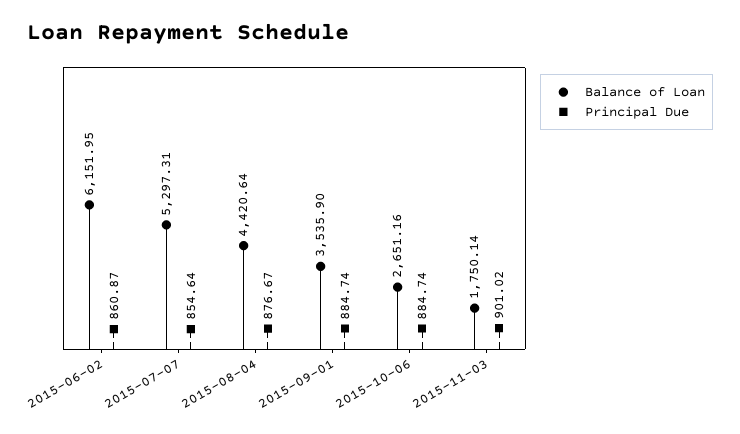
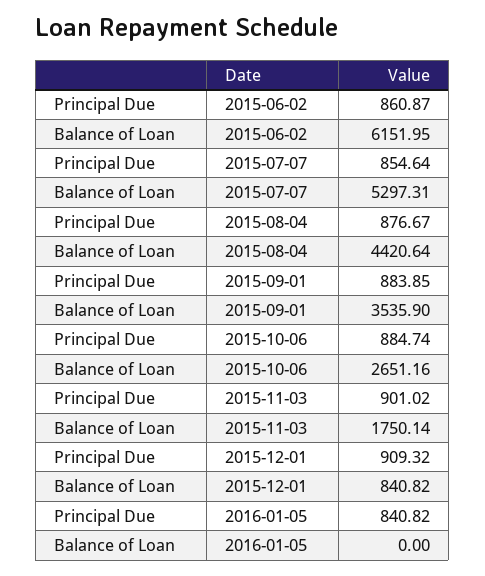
Principal Due, 2015-09-01: 884.74 -> 883.85
Principal Due, 2015-12-01: none -> 909.32
Balance of Loan, 2015-12-01: none -> 840.82
Principal Due, 2016-01-05: none -> 840.82
Balance of Loan, 2016-01-05: none -> 0

